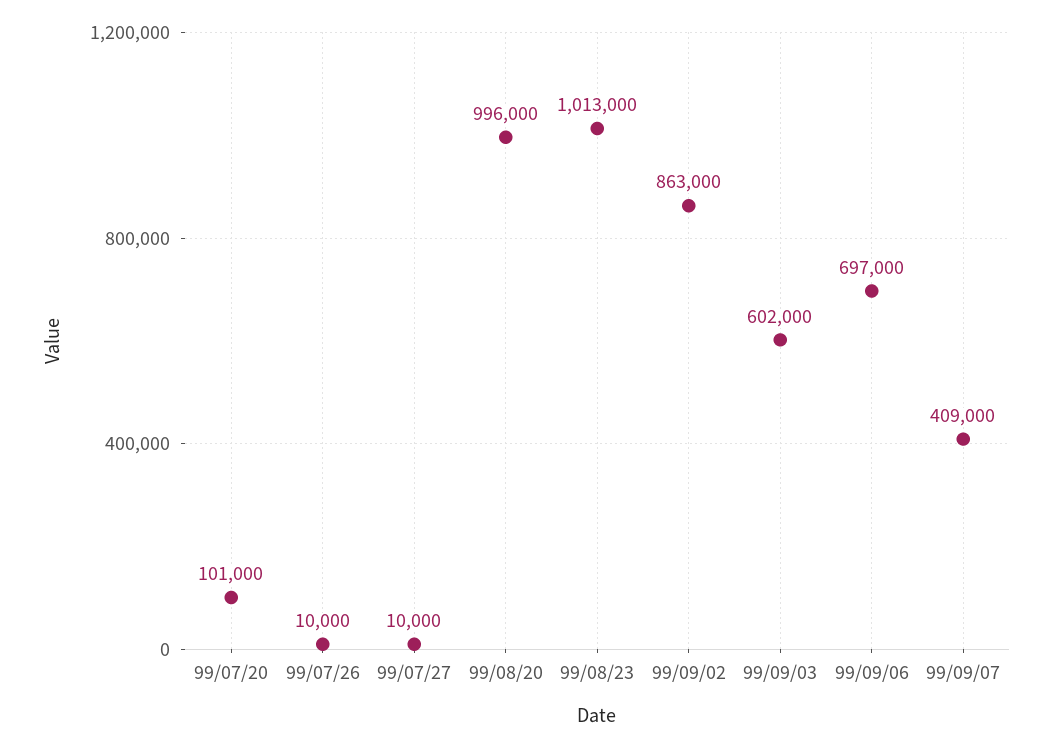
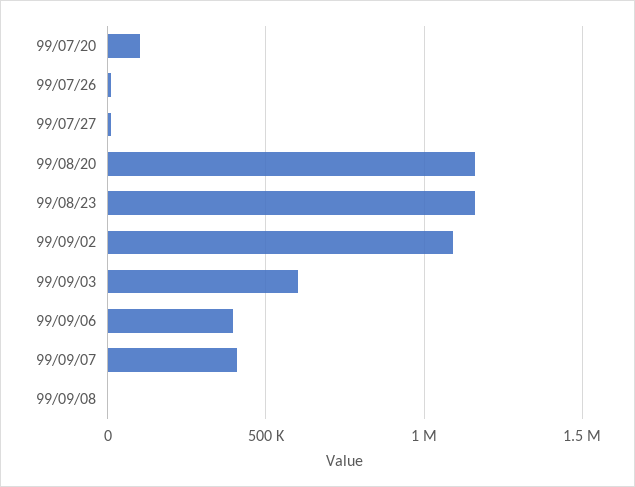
99/08/20: 996000 -> 1150000
99/08/23: 1013000 -> 1150000
99/09/02: 863000 -> 1100000
99/09/06: 697000 -> 400000
99/09/08: none -> 0

